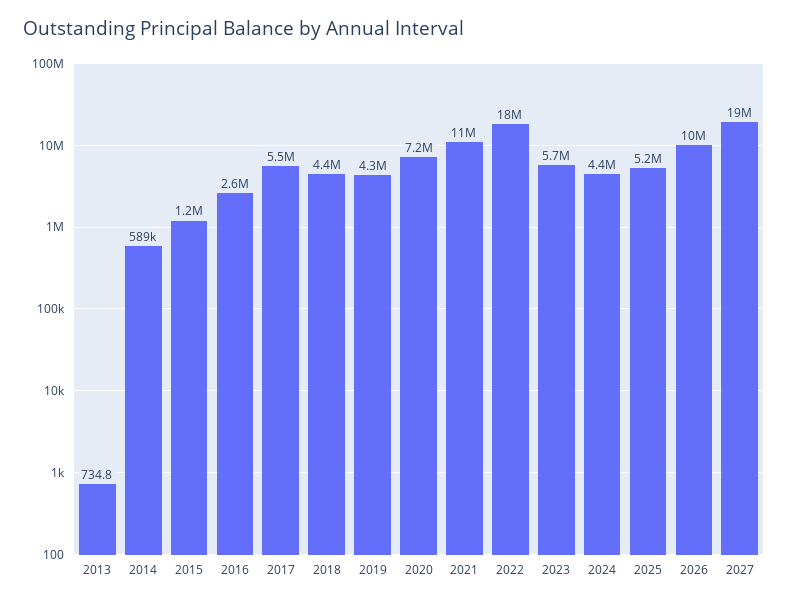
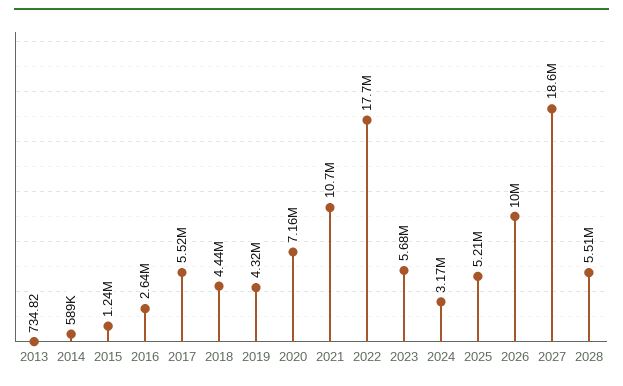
2024: 4400000 -> 3170000
2028: none -> 5510000

